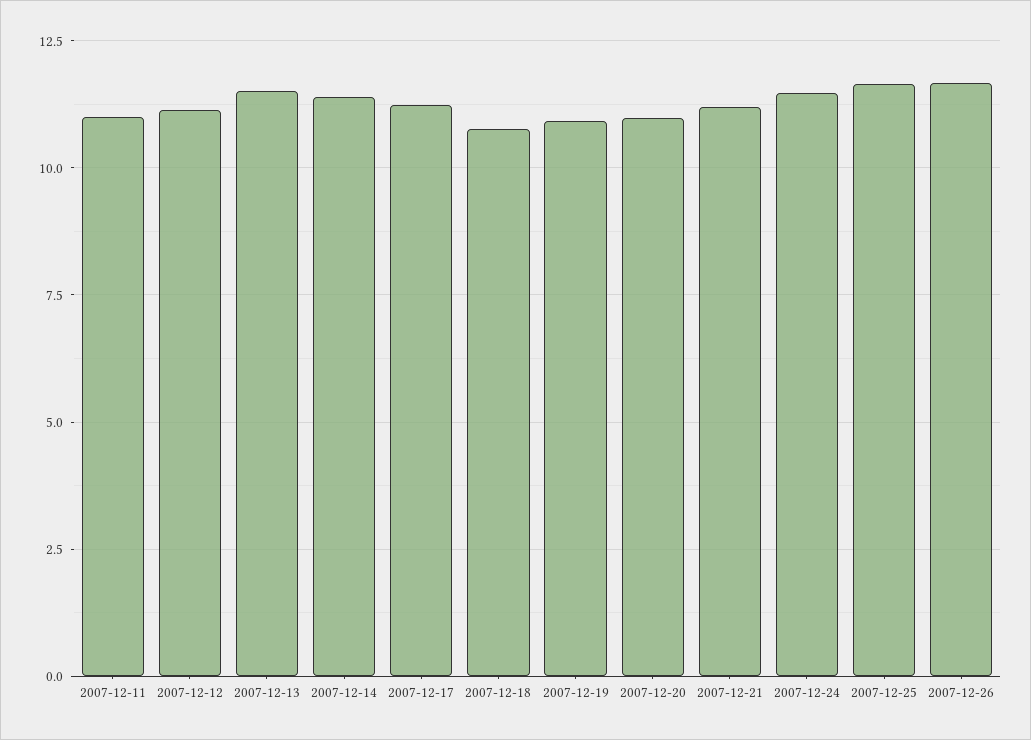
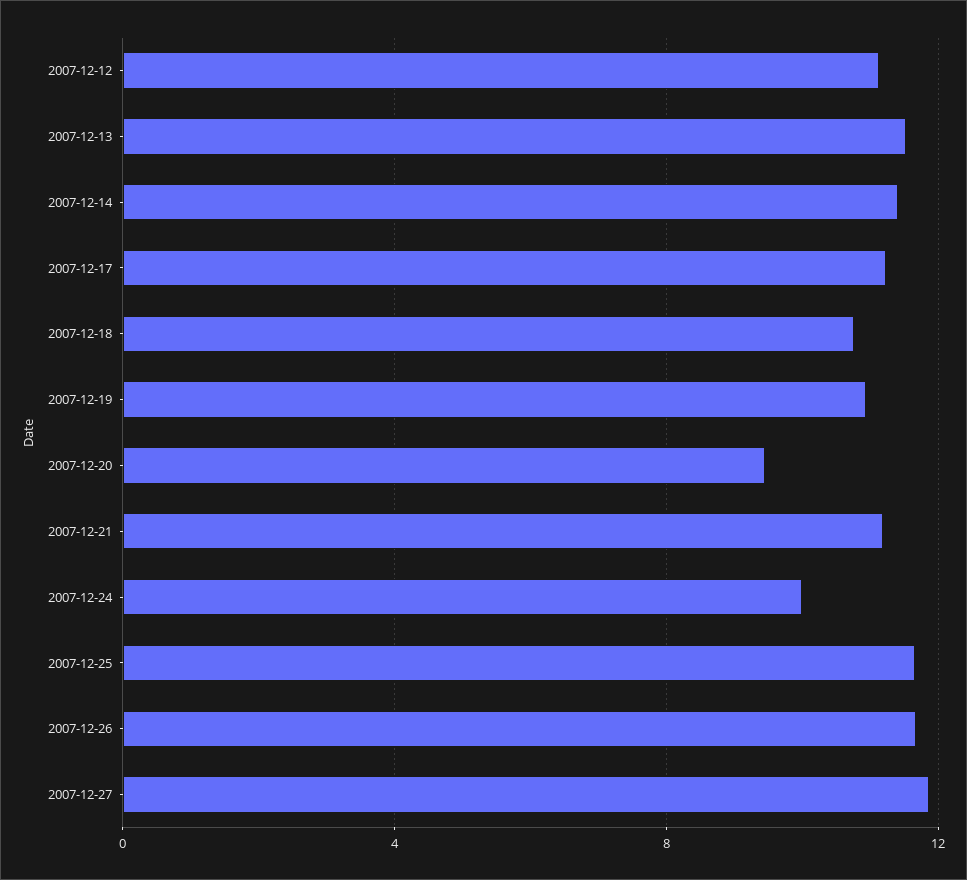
2007-12-11: 11 -> none
2007-12-20: 11 -> 9.5
2007-12-24: 11.5 -> 10
2007-12-27: none -> 12

